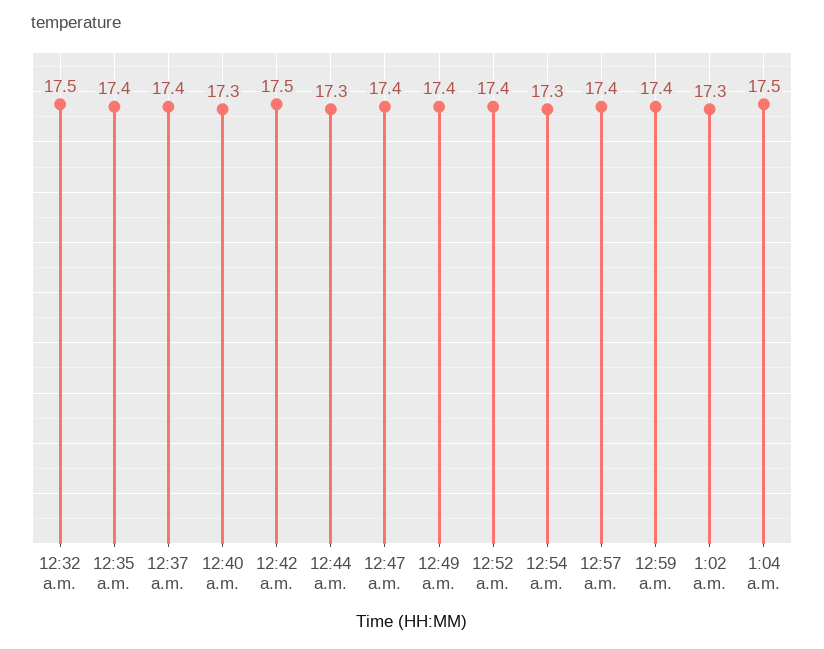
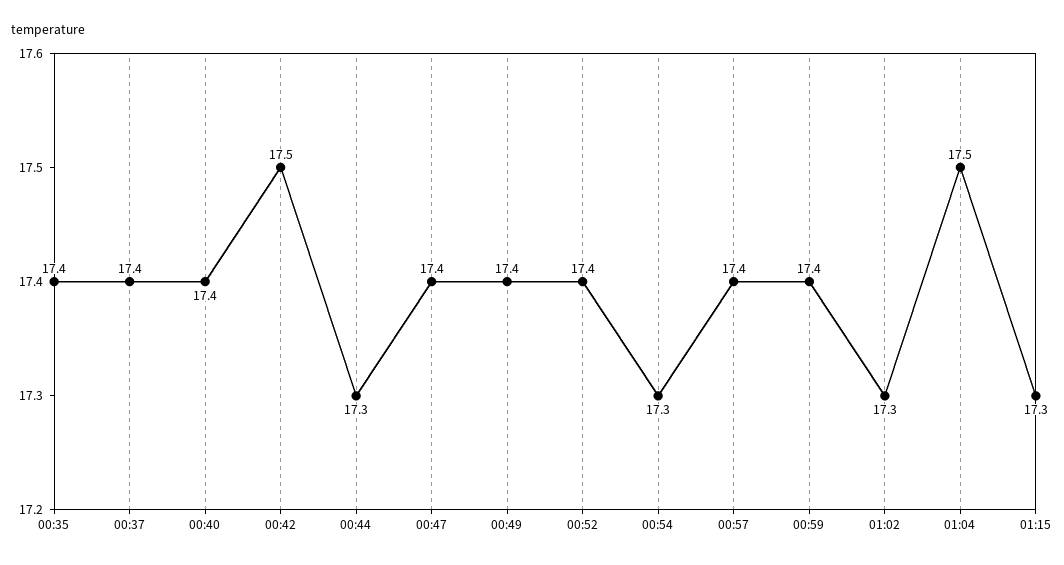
12:32 a.m.: 17.5 -> none
12:40 a.m.: 17.3 -> 17.4
01:15: none -> 17.3

